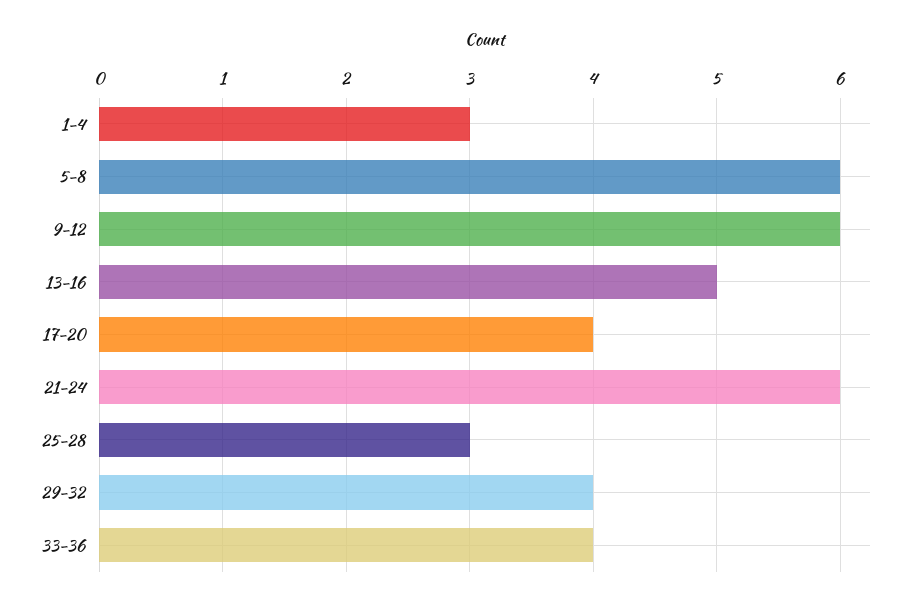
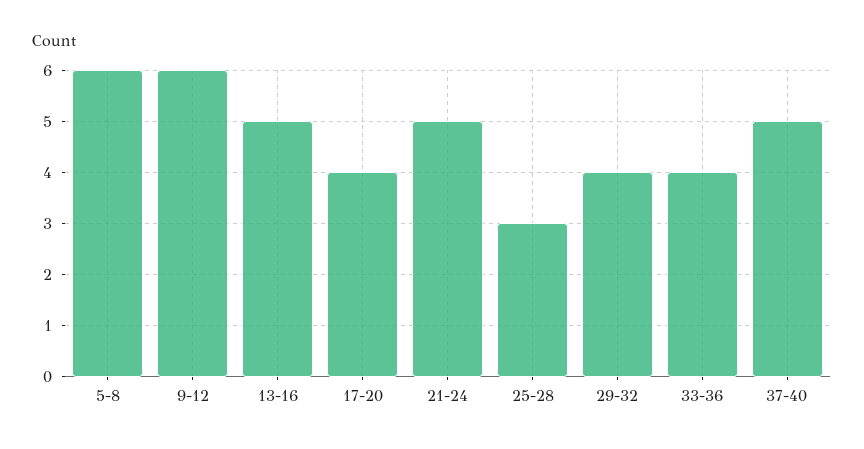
1-4: 3 -> none
21-24: 6 -> 5
37-40: none -> 5

